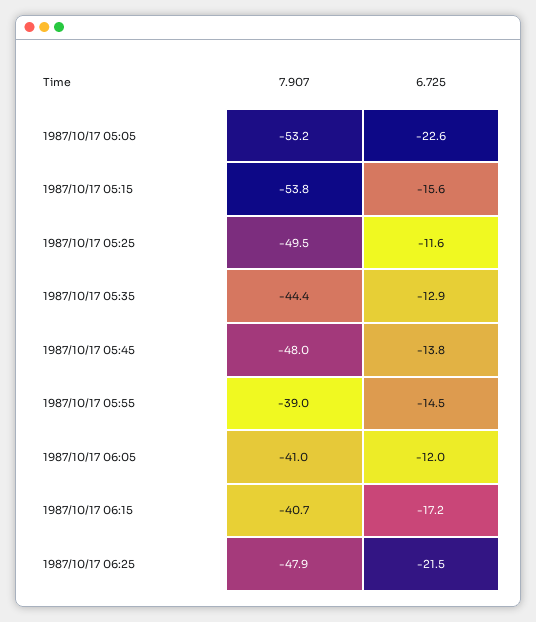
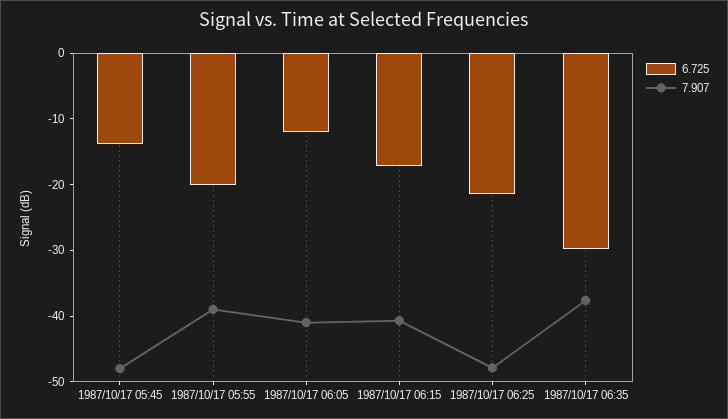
7.907, 1987/10/17 05:05: -53.2 -> none
6.725, 1987/10/17 05:05: -22.6 -> none
7.907, 1987/10/17 05:15: -53.8 -> none
6.725, 1987/10/17 05:15: -15.6 -> none
7.907, 1987/10/17 05:25: -49.5 -> none
6.725, 1987/10/17 05:25: -11.6 -> none
7.907, 1987/10/17 05:35: -44.4 -> none
6.725, 1987/10/17 05:35: -12.9 -> none
6.725, 1987/10/17 05:55: -14.5 -> -20
6.725, 1987/10/17 06:35: none -> -30
7.907, 1987/10/17 06:35: none -> -38

